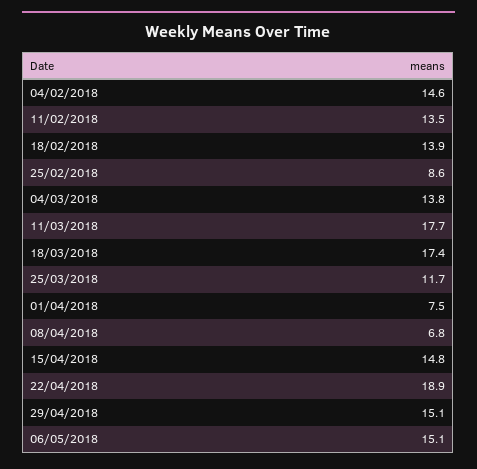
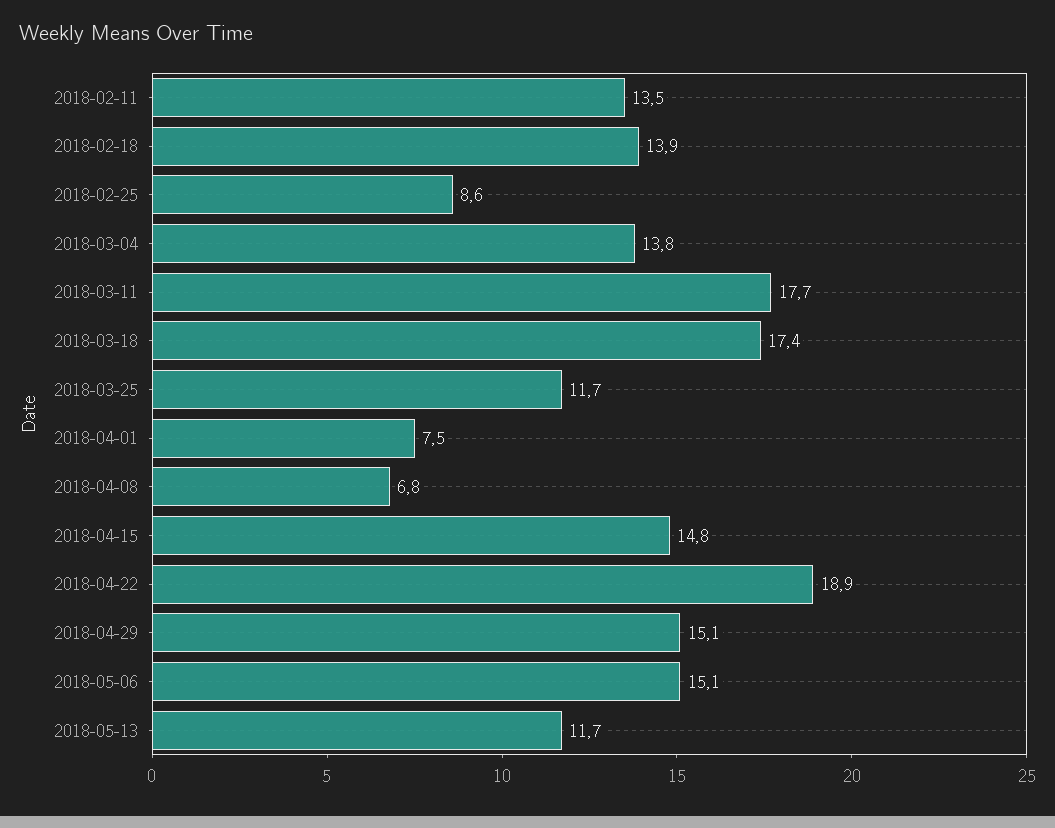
04/02/2018: 14.6 -> none
2018-05-13: none -> 11.7

